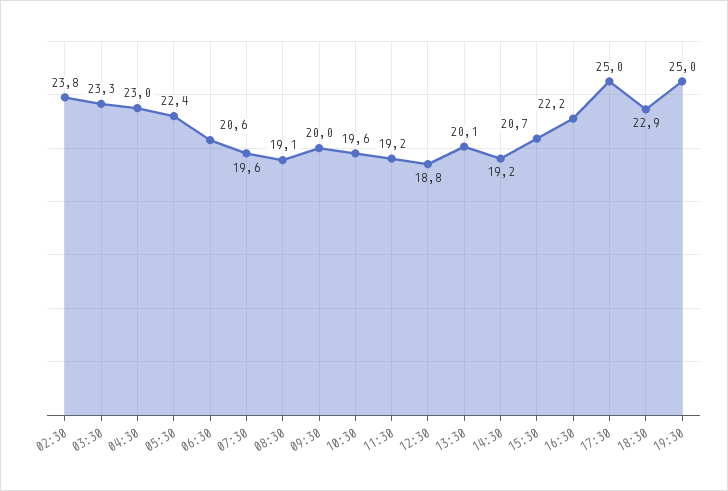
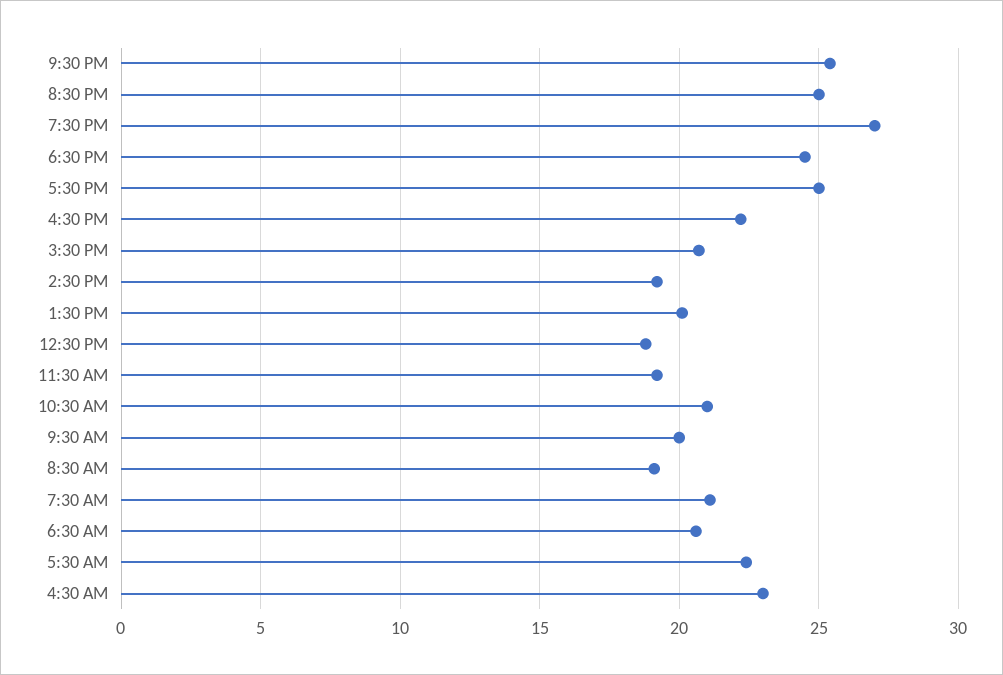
02:30: 23.8 -> none
03:30: 23.3 -> none
07:30: 19.6 -> 21
10:30: 19.6 -> 21
18:30: 22.9 -> 24.5
19:30: 25 -> 27
9:30 PM: none -> 25.5
8:30 PM: none -> 25

